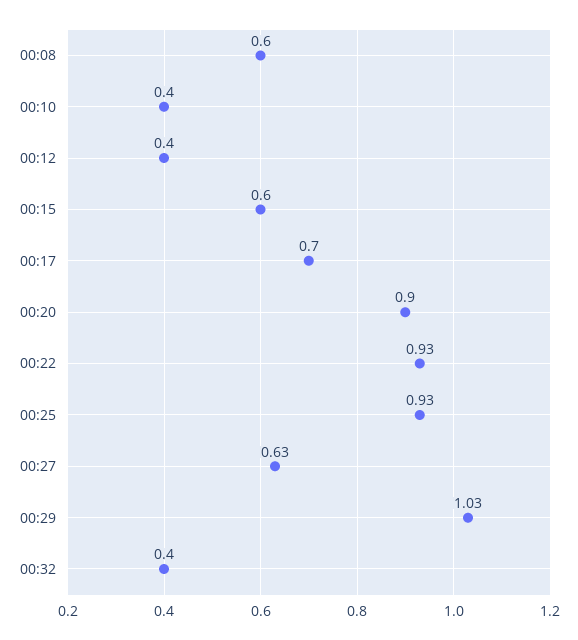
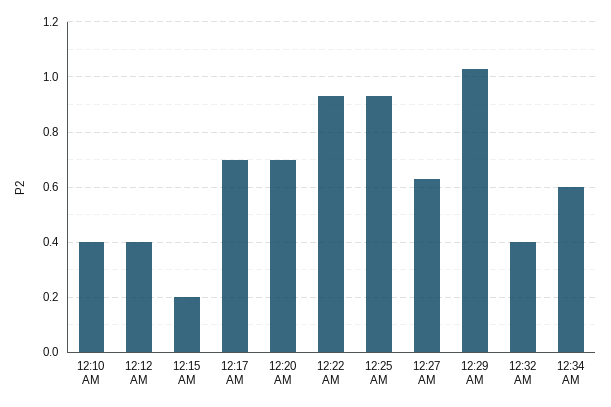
00:08: 0.6 -> none
00:15: 0.6 -> 0.2
00:20: 0.9 -> 0.7
12:34 AM: none -> 0.6

